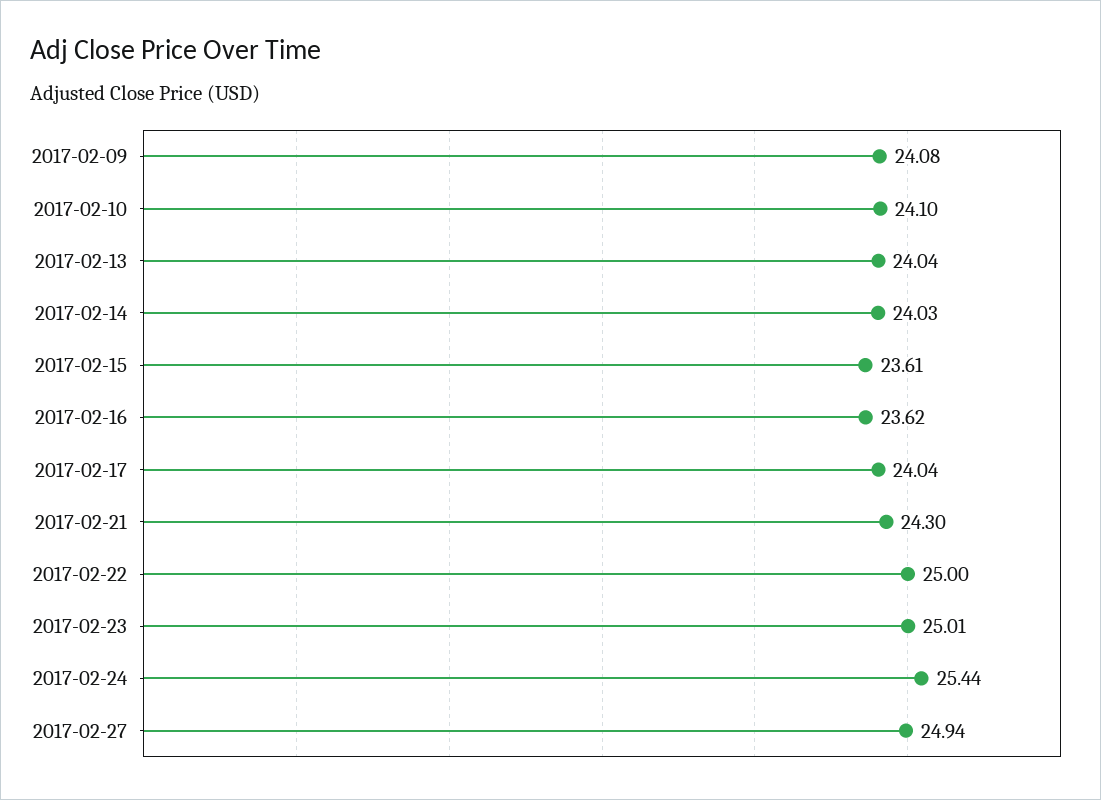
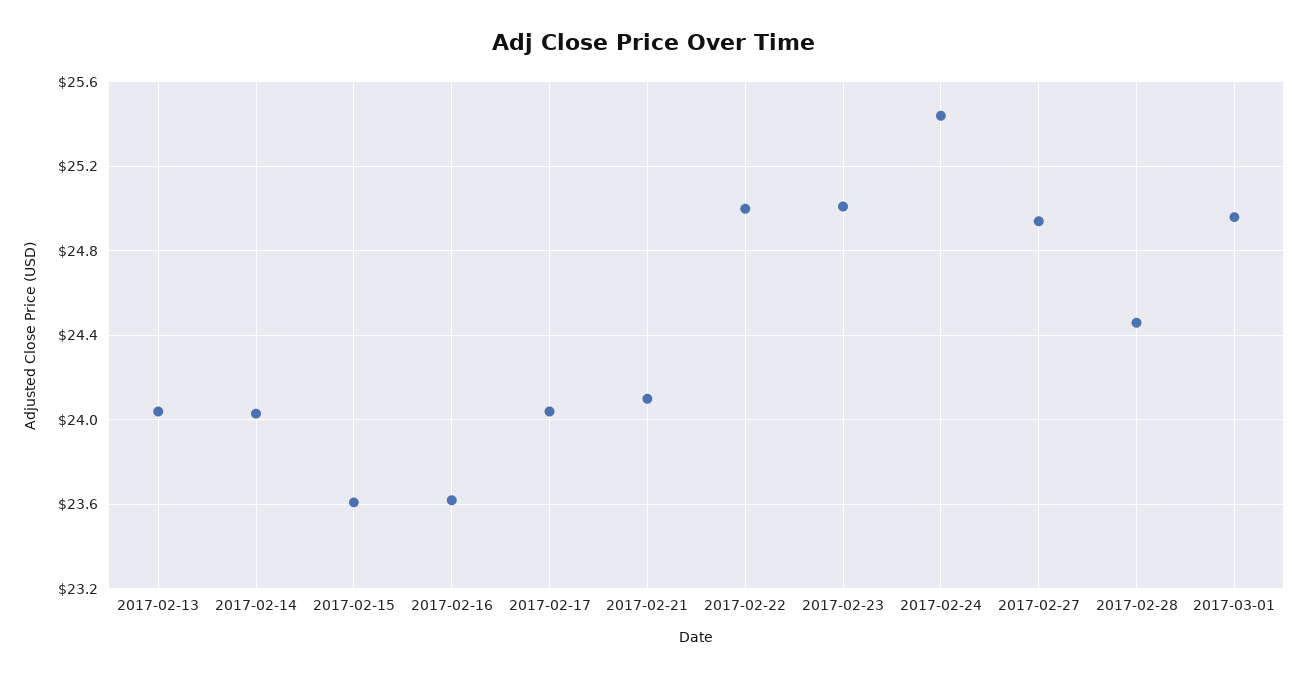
2017-02-09: 24.08 -> none
2017-02-10: 24.1 -> none
2017-02-21: 24.3 -> 24.1
2017-02-28: none -> 24.45
2017-03-01: none -> 24.95

